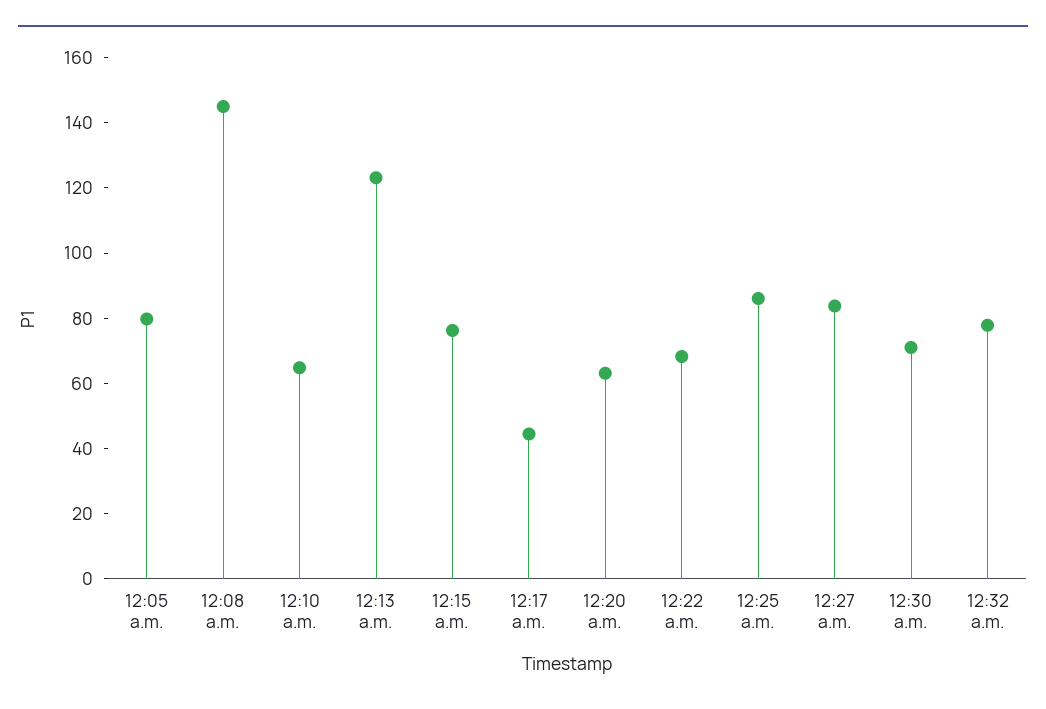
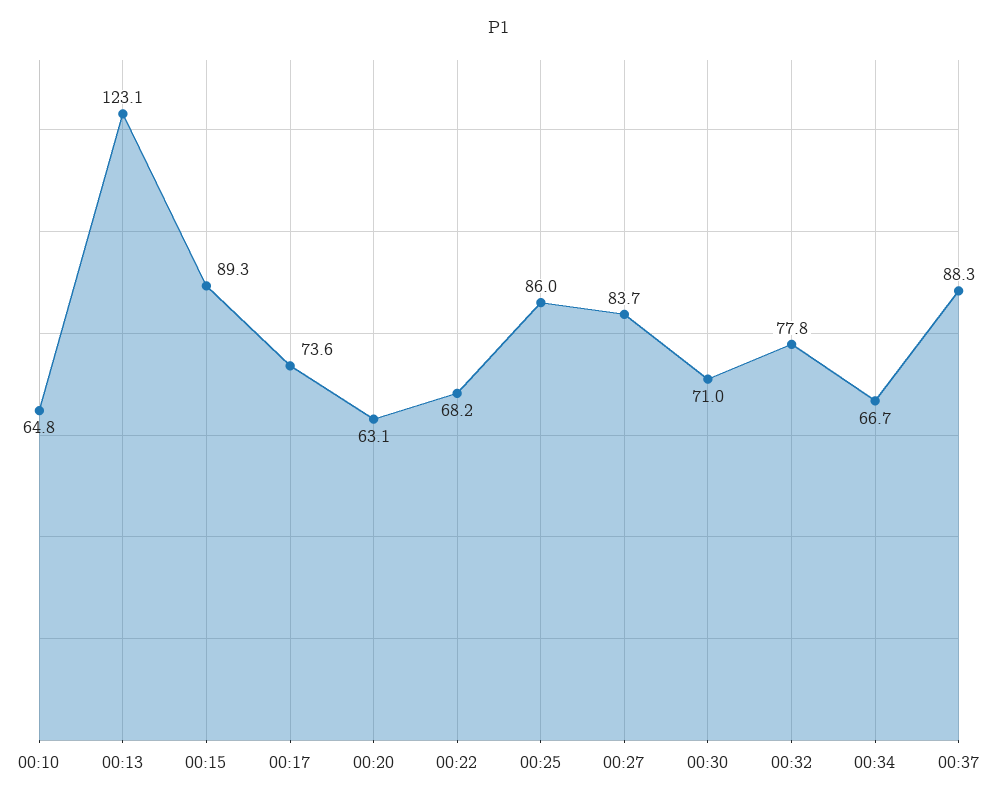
12:05 a.m.: 80 -> none
12:08 a.m.: 145 -> none
12:15 a.m.: 75 -> 89.3
12:17 a.m.: 45 -> 73.6
00:34: none -> 66.7
00:37: none -> 88.3

